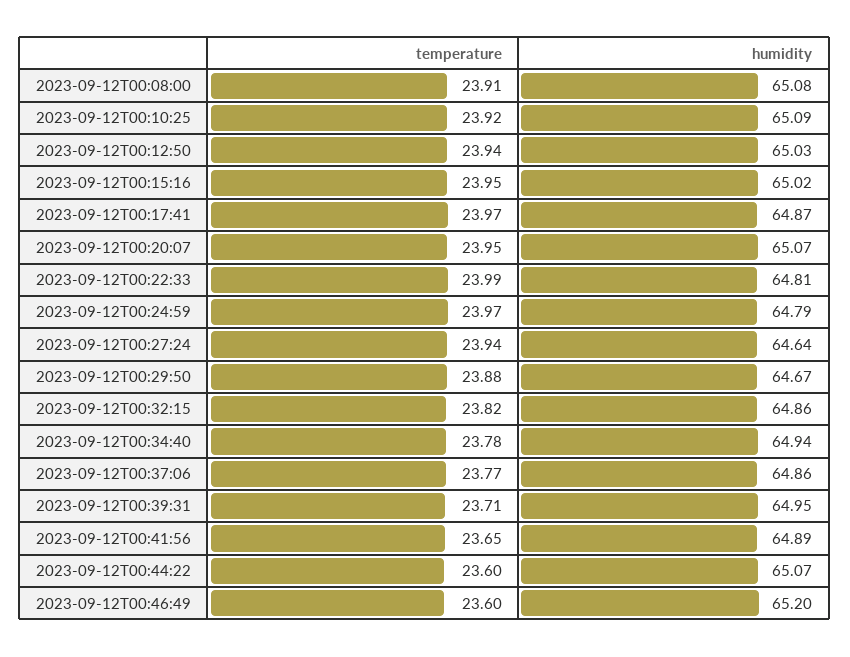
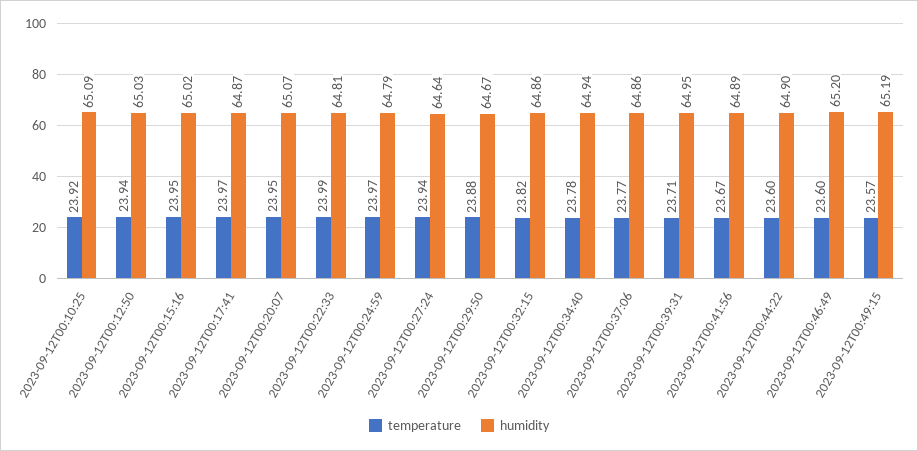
temperature, 2023-09-12T00:08:00: 23.91 -> none
humidity, 2023-09-12T00:08:00: 65.08 -> none
temperature, 2023-09-12T00:41:56: 23.65 -> 23.67
humidity, 2023-09-12T00:44:22: 65.07 -> 64.9
temperature, 2023-09-12T00:49:15: none -> 23.57
humidity, 2023-09-12T00:49:15: none -> 65.19

